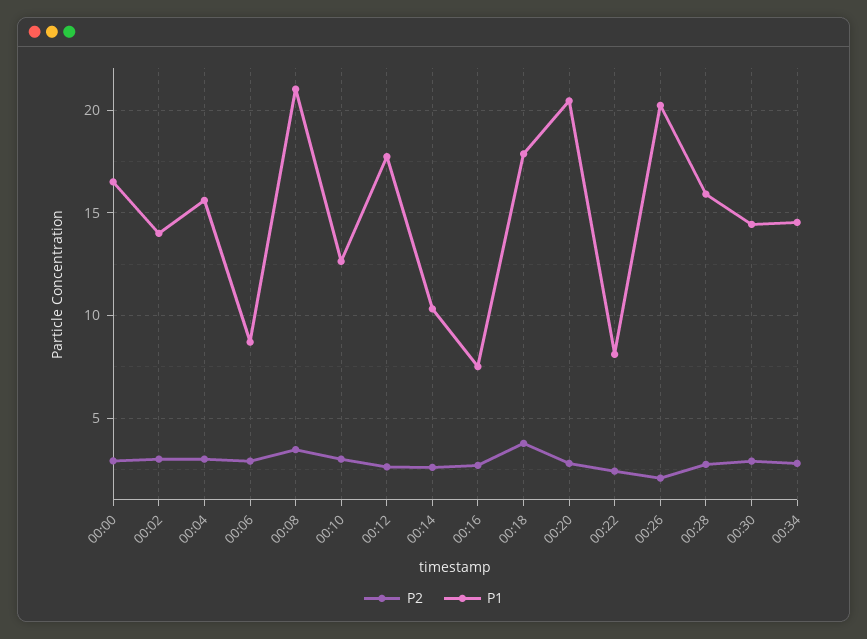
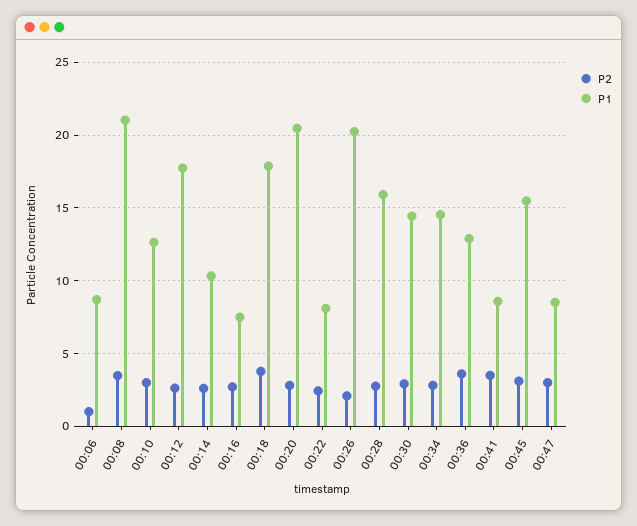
P2, 00:00: 3 -> none
P1, 00:00: 16.5 -> none
P2, 00:02: 3 -> none
P1, 00:02: 14 -> none
P2, 00:04: 3 -> none
P1, 00:04: 15.5 -> none
P2, 00:06: 3 -> 1
P2, 00:36: none -> 3.5
P1, 00:36: none -> 13
P2, 00:41: none -> 3.5
P1, 00:41: none -> 8.5
P2, 00:45: none -> 3
P1, 00:45: none -> 15.5
P2, 00:47: none -> 3
P1, 00:47: none -> 8.5

